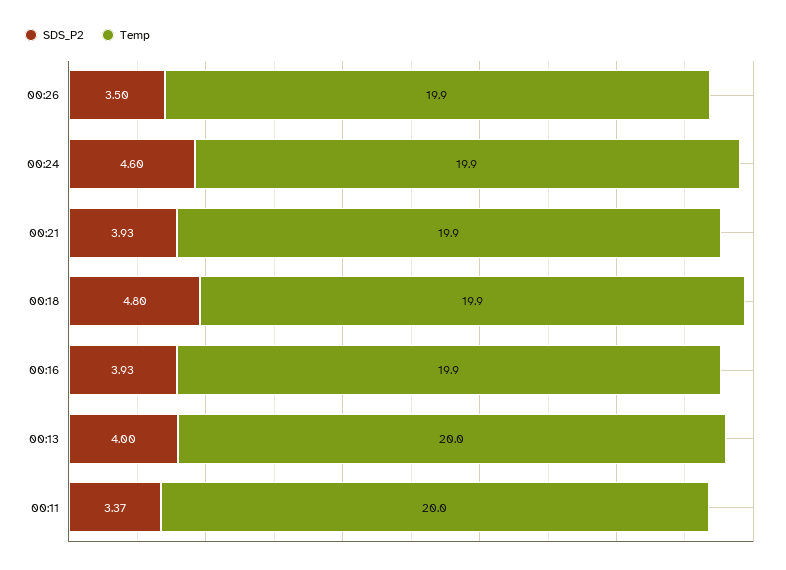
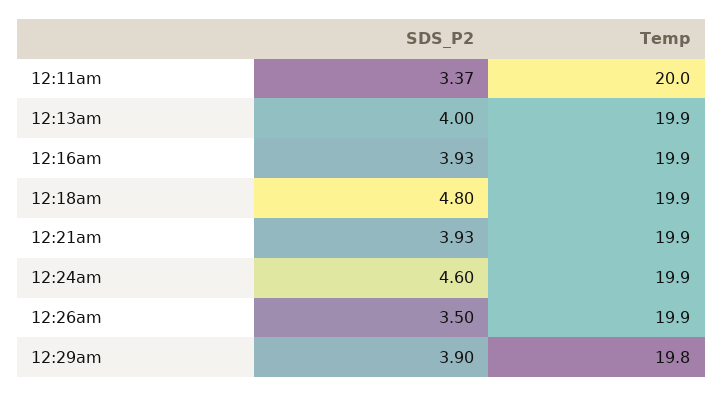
Temp, 00:13: 20 -> 19.9
SDS_P2, 12:29am: none -> 3.9
Temp, 12:29am: none -> 19.8

